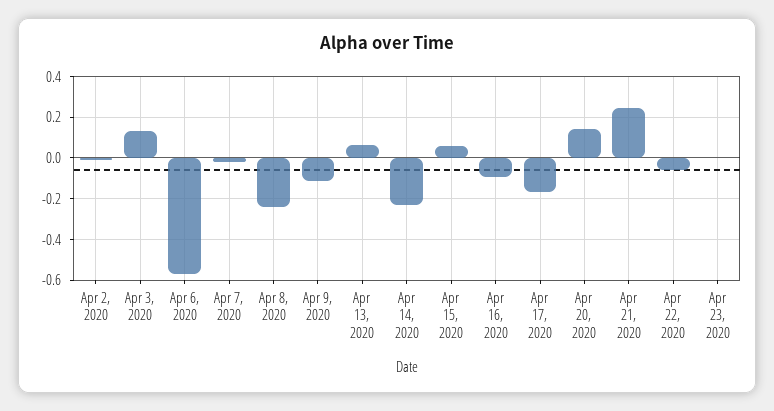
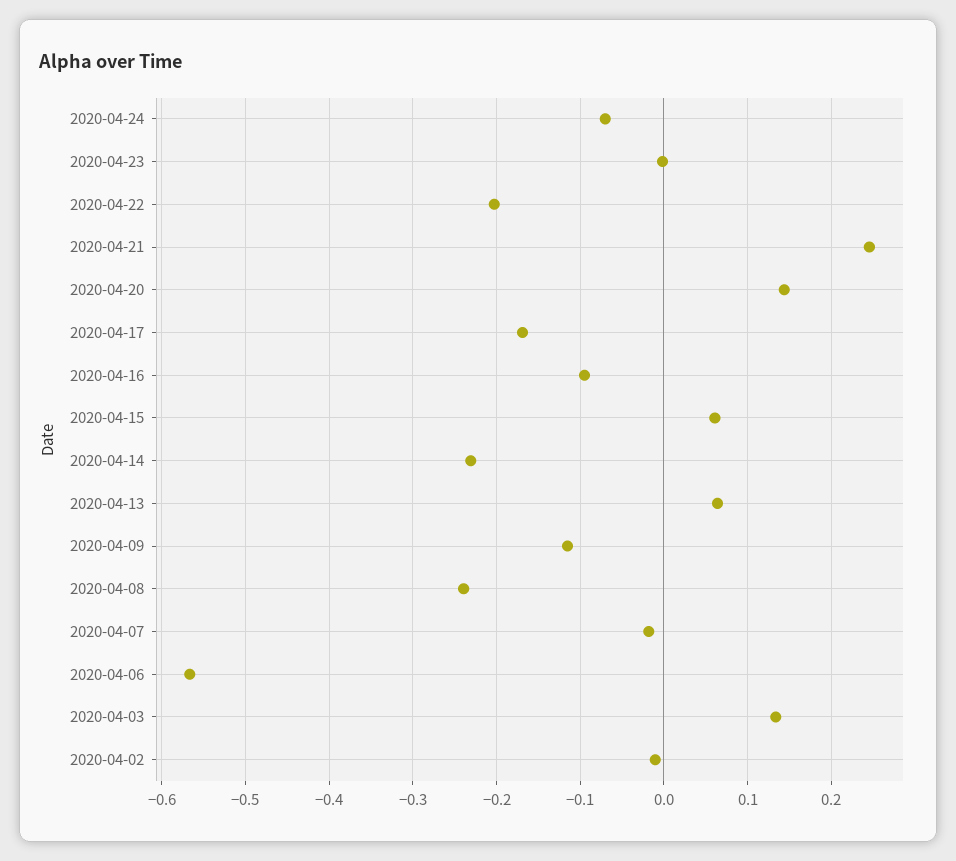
Apr 22, 2020: -0.05 -> -0.2
2020-04-24: none -> -0.07

